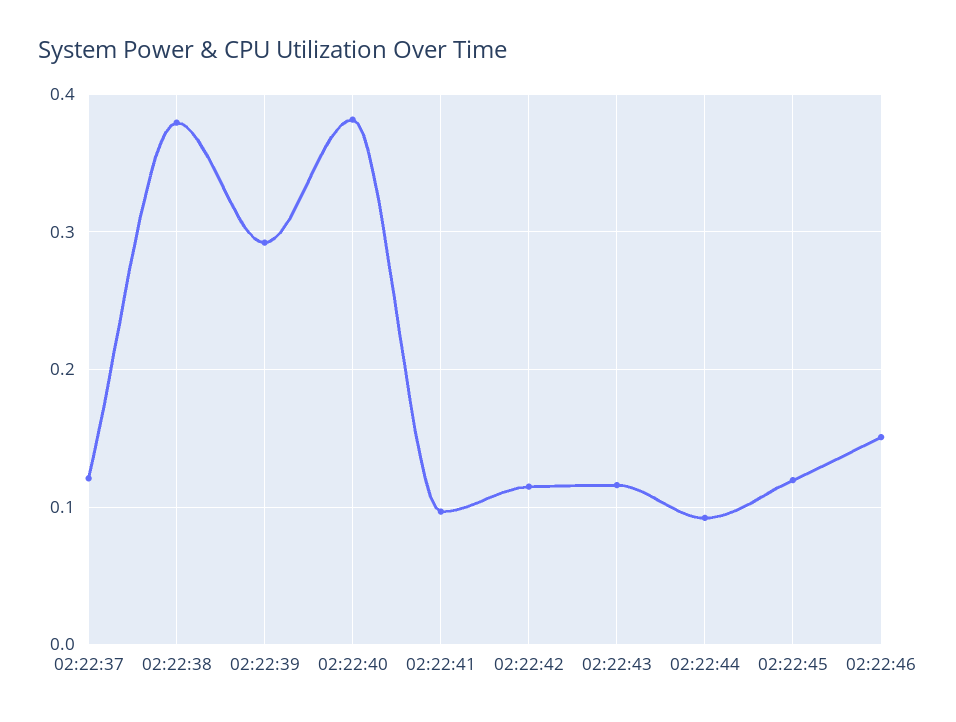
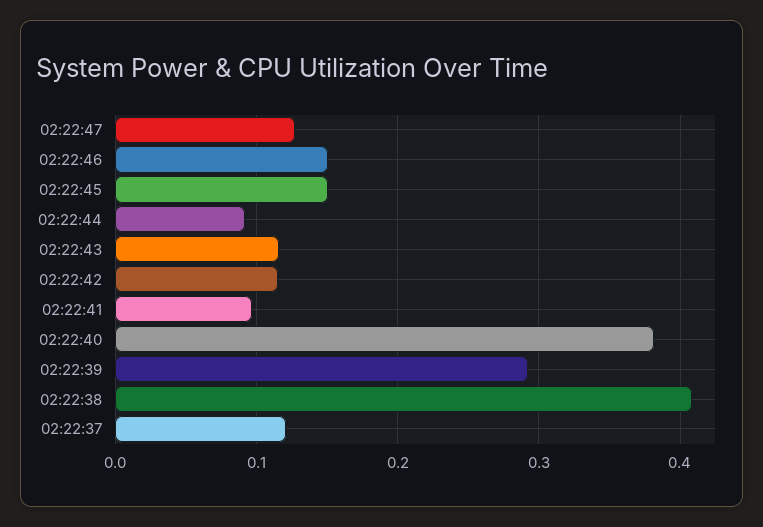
02:22:38: 0.38 -> 0.41
02:22:45: 0.12 -> 0.15
02:22:47: none -> 0.13

